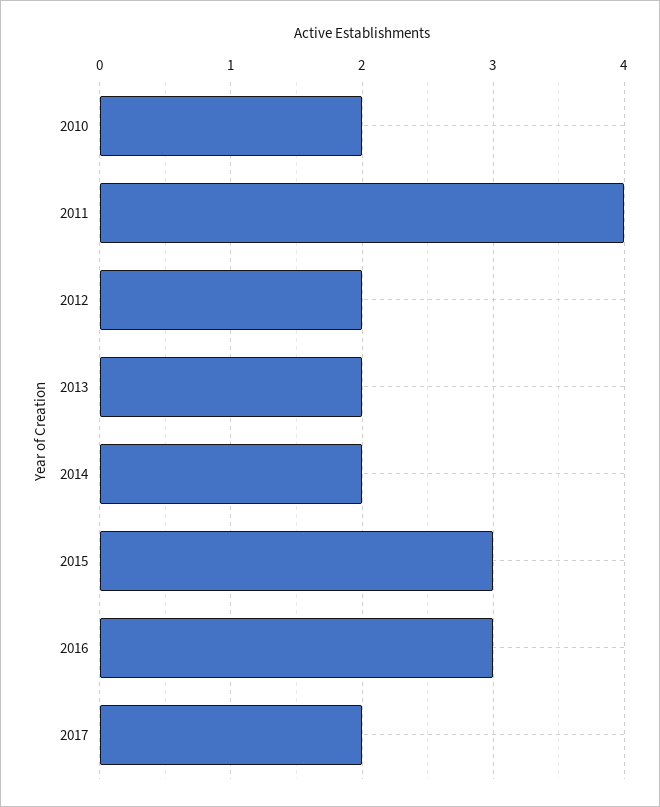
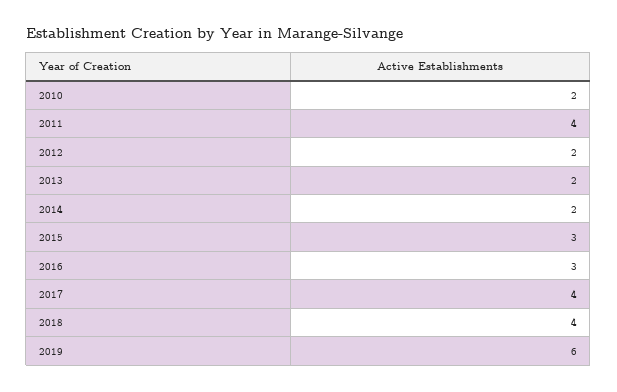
2017: 2 -> 4
2018: none -> 4
2019: none -> 6

